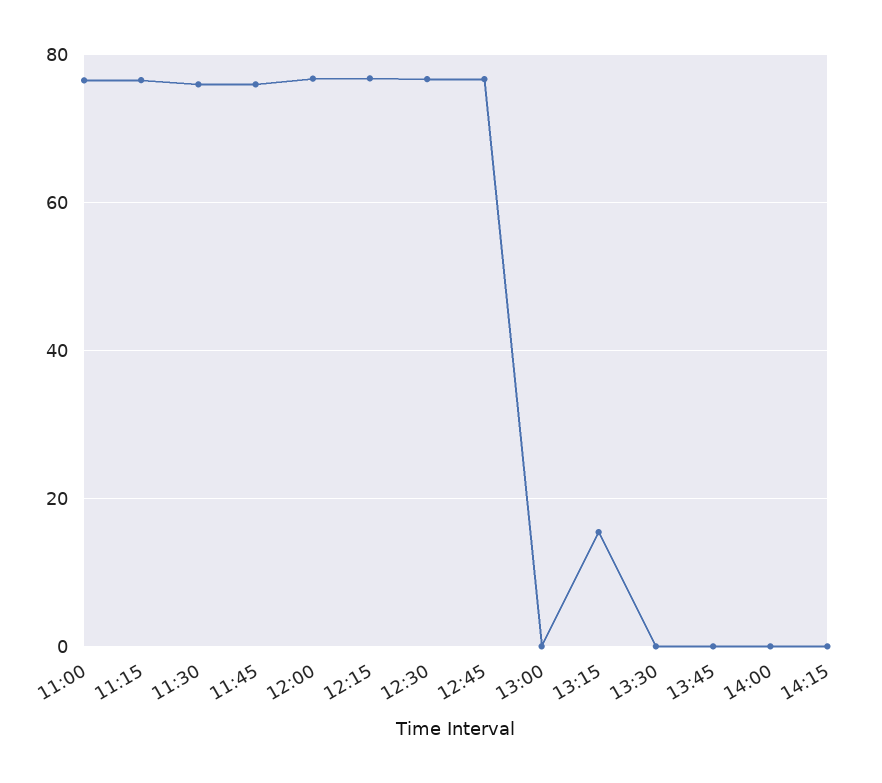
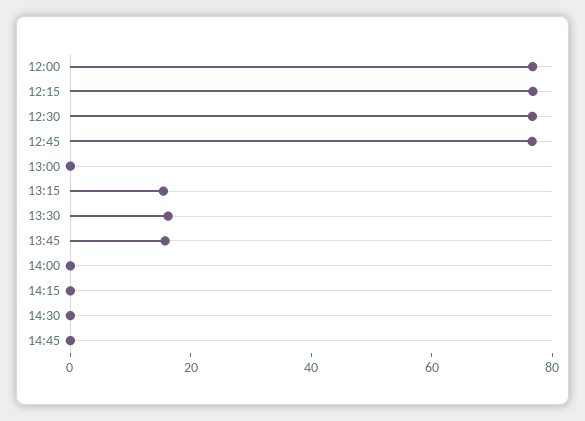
11:00: 76 -> none
11:15: 76 -> none
11:30: 76 -> none
11:45: 76 -> none
13:30: 0 -> 15
13:45: 0 -> 15
14:30: none -> 0
14:45: none -> 0

